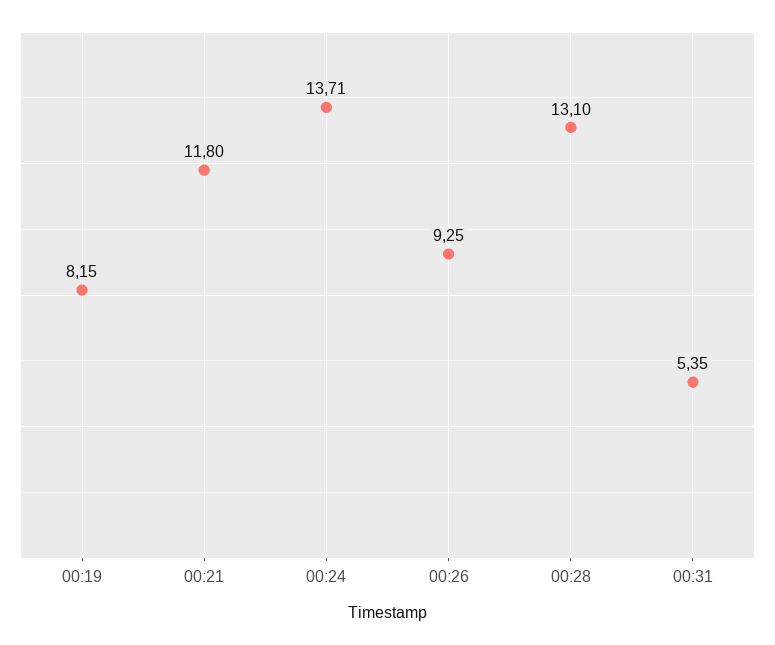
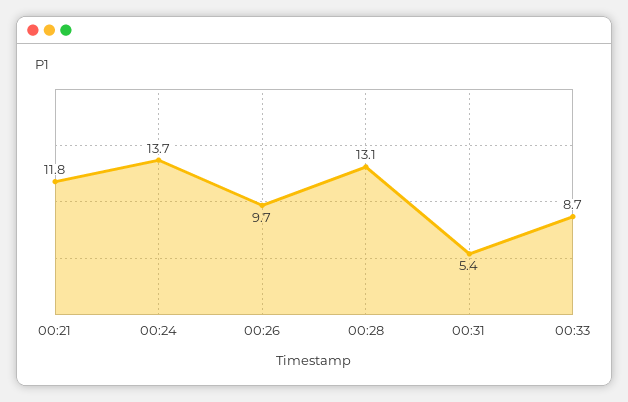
00:19: 8.15 -> none
00:26: 9.25 -> 9.7
00:33: none -> 8.7

